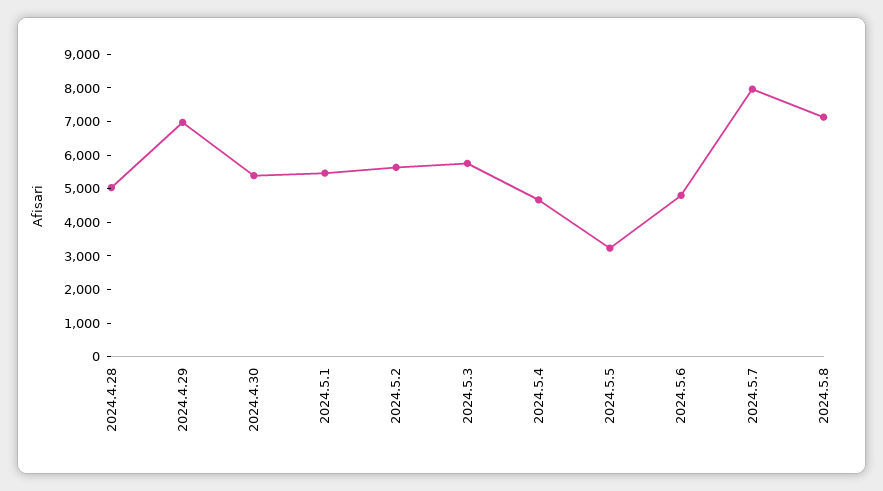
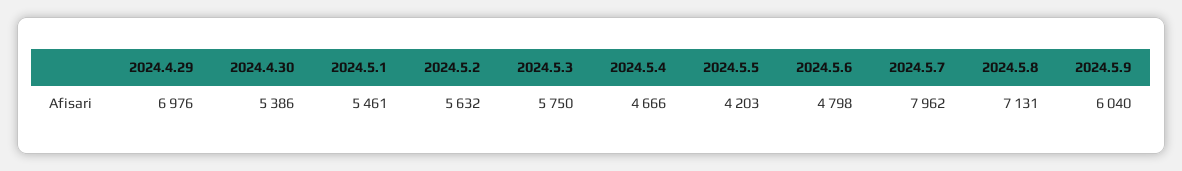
2024.4.28: 5000 -> none
2024.5.5: 3250 -> 4203
2024.5.9: none -> 6040

